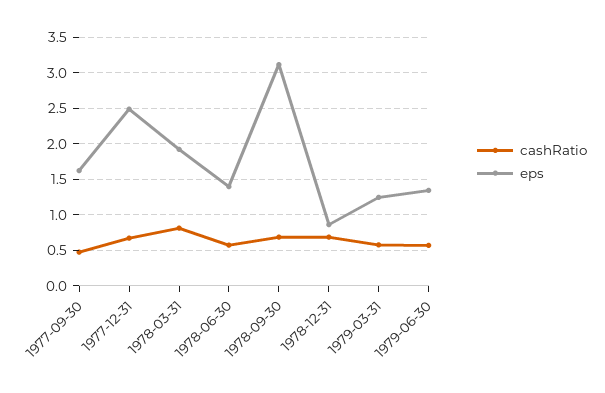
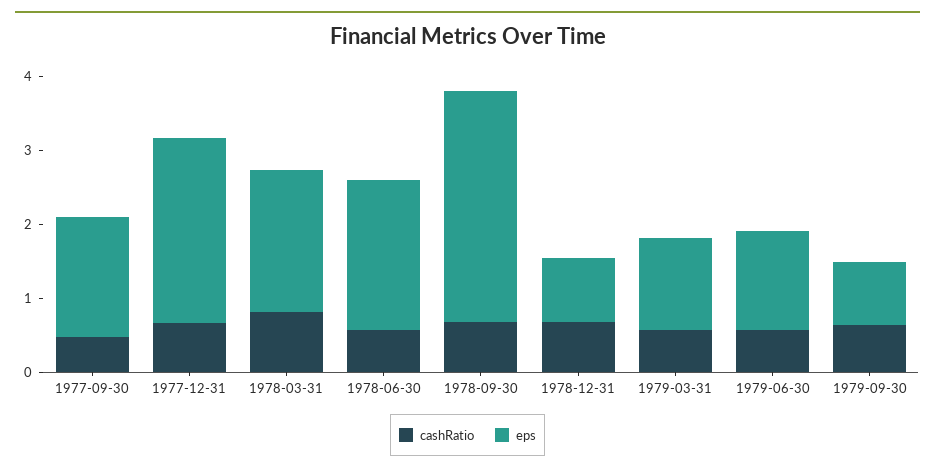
eps, 1978-06-30: 1.4 -> 2
cashRatio, 1979-09-30: none -> 0.6
eps, 1979-09-30: none -> 0.8

